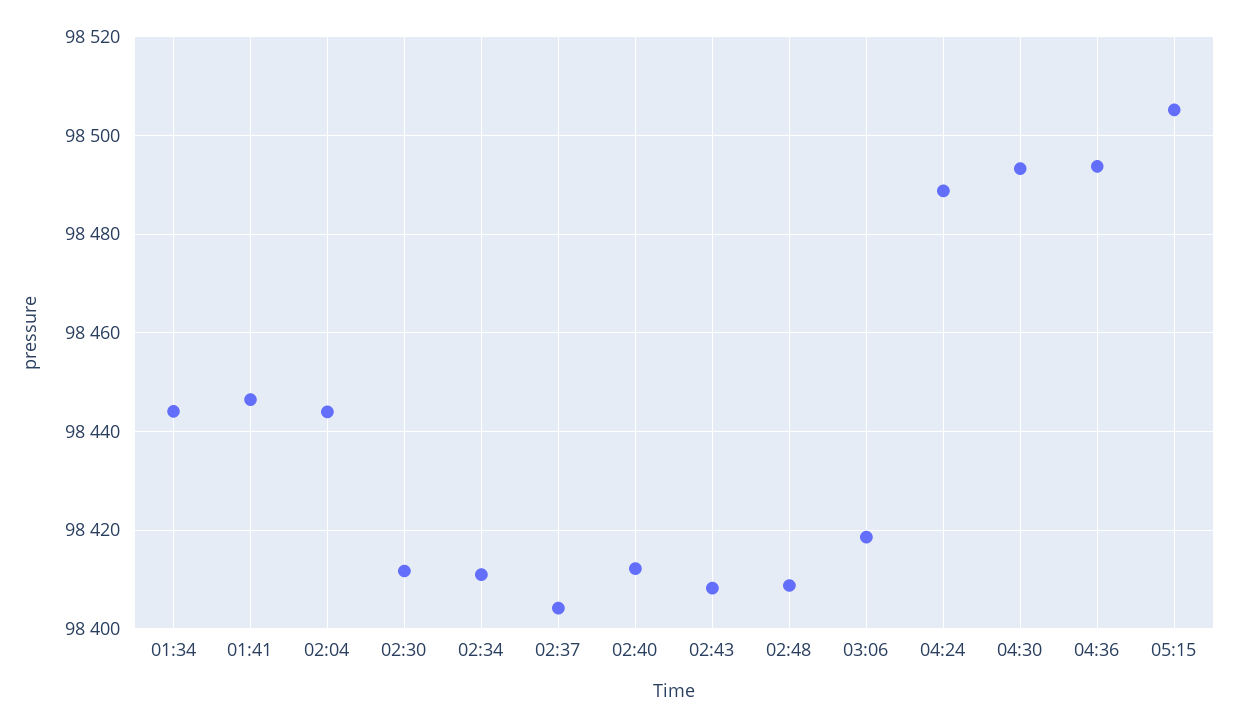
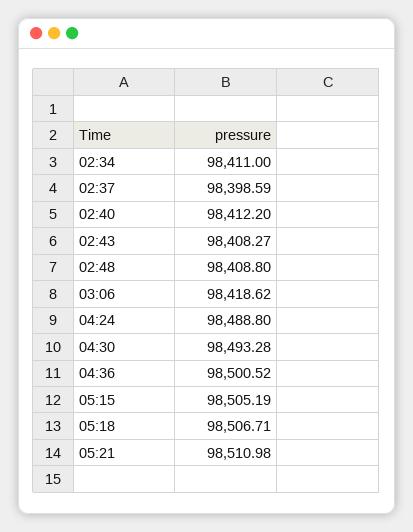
01:34: 98444 -> none
01:41: 98446 -> none
02:04: 98444 -> none
02:30: 98412 -> none
02:37: 98404 -> 98398.59
04:36: 98494 -> 98500.52
05:18: none -> 98506.71
05:21: none -> 98510.98

